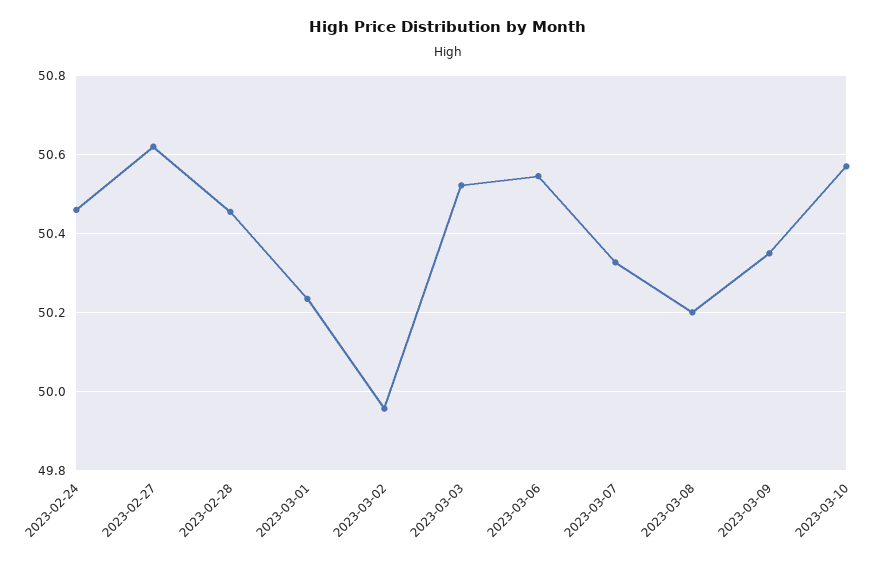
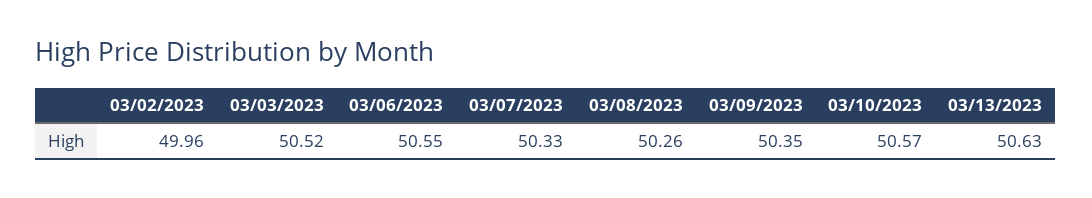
2023-02-24: 50.46 -> none
2023-02-27: 50.62 -> none
2023-02-28: 50.46 -> none
2023-03-01: 50.24 -> none
2023-03-08: 50.2 -> 50.26
03/13/2023: none -> 50.63

